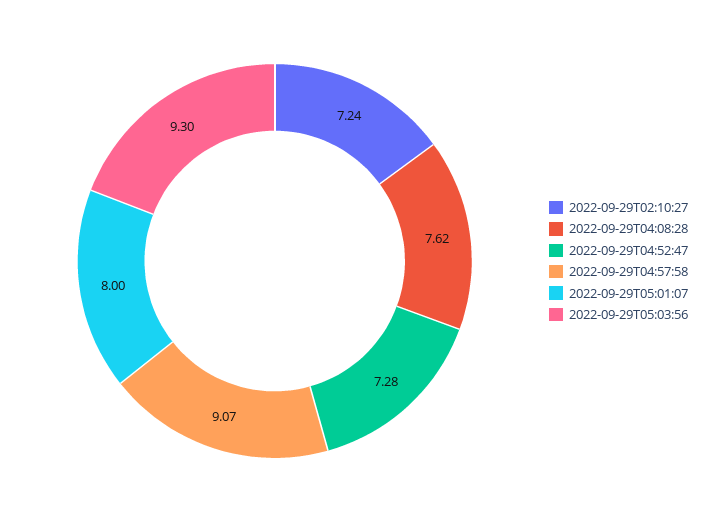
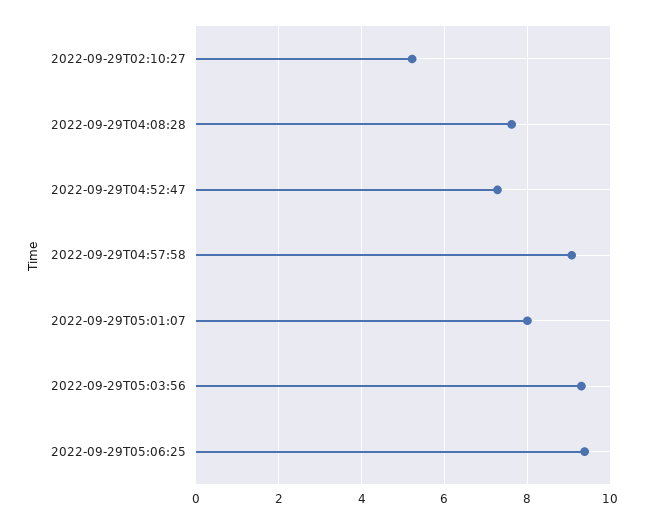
2022-09-29T02:10:27: 7.24 -> 5.2
2022-09-29T05:06:25: none -> 9.4

